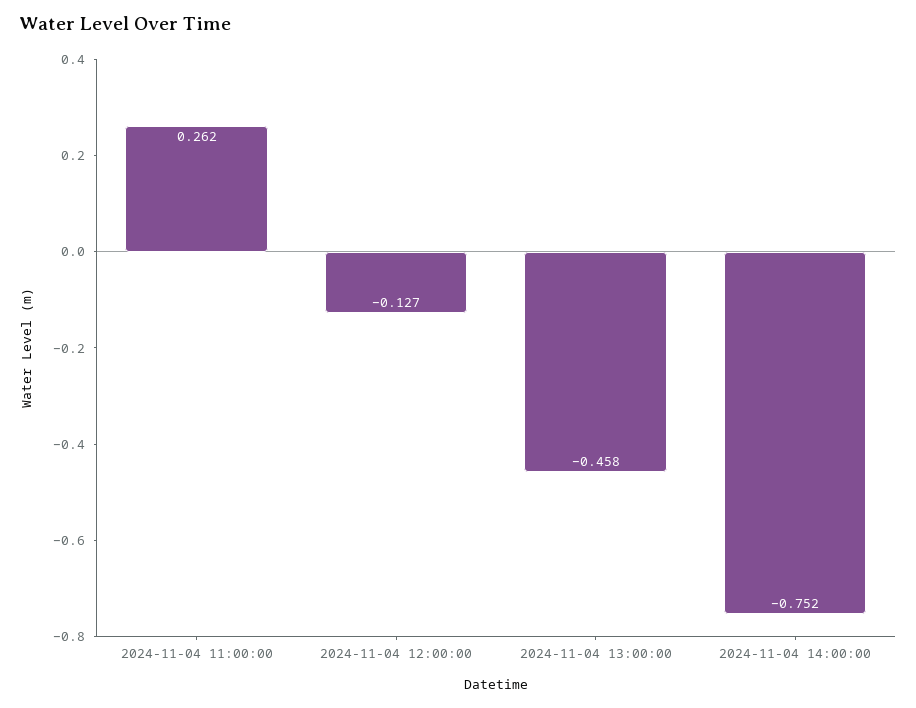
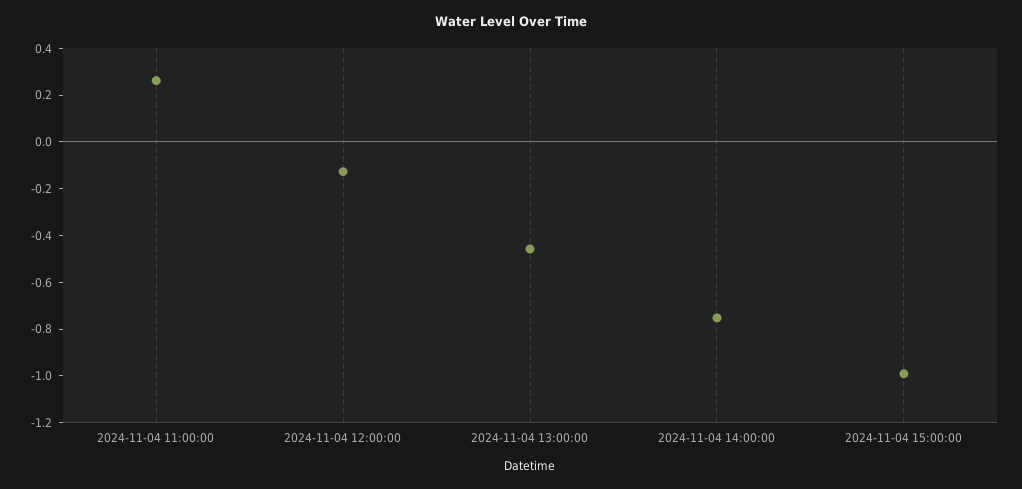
2024-11-04 15:00:00: none -> -1

